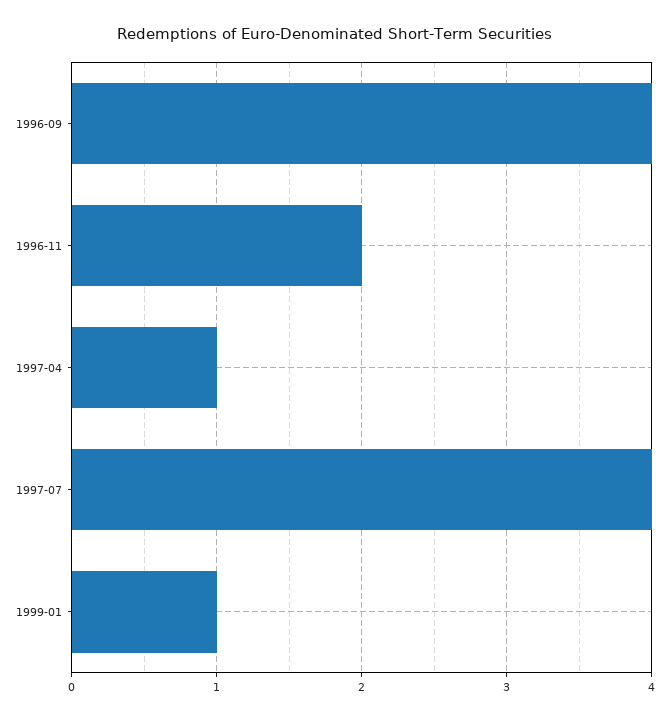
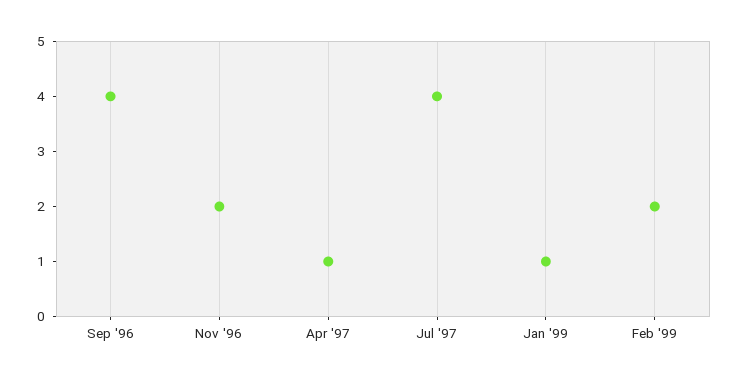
Feb '99: none -> 2

